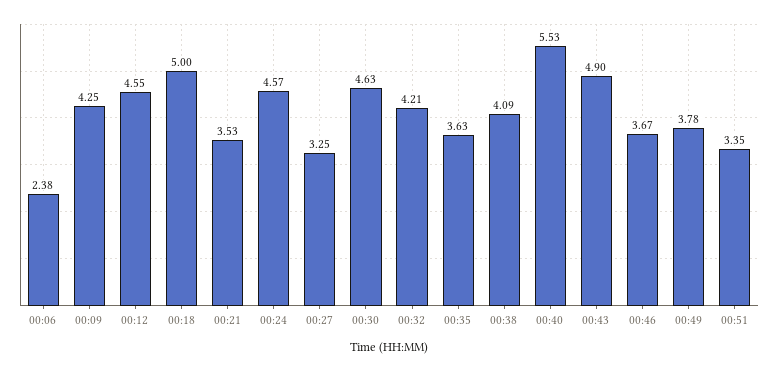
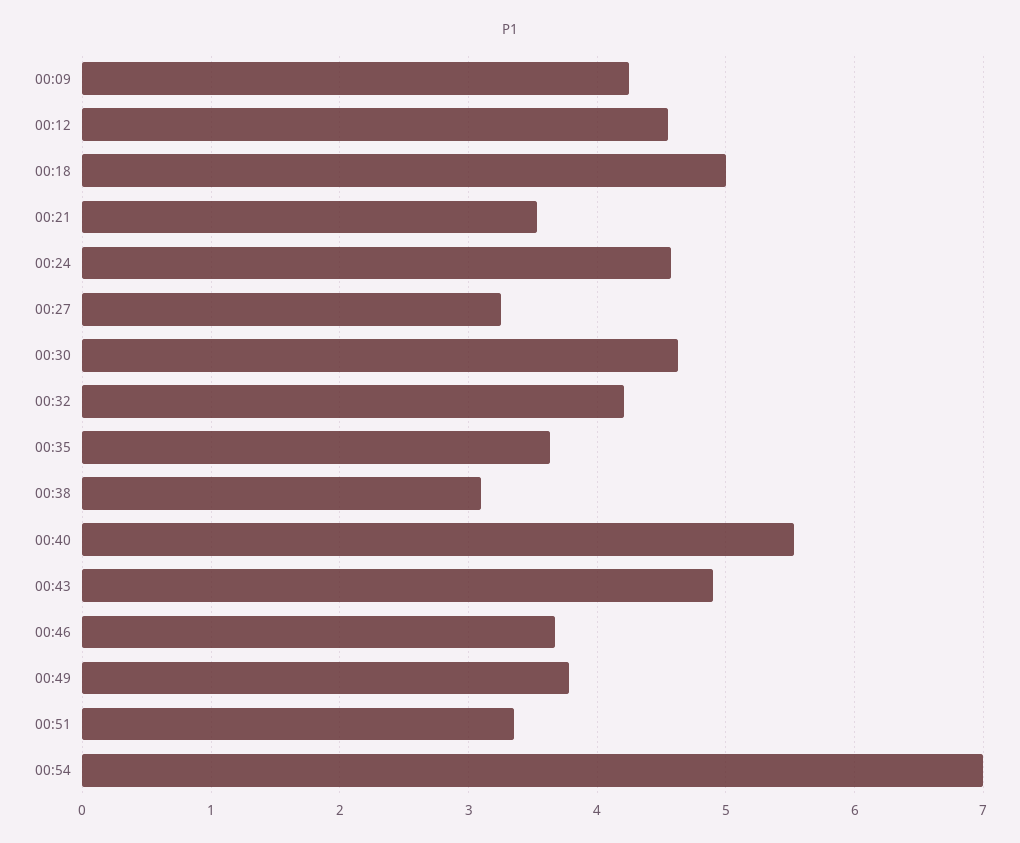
00:06: 2.38 -> none
00:38: 4.09 -> 3.1
00:54: none -> 7

